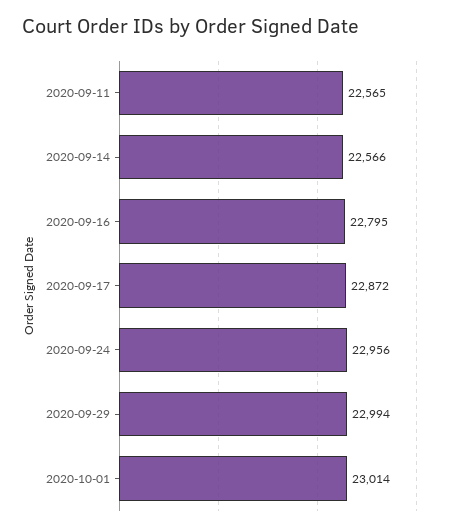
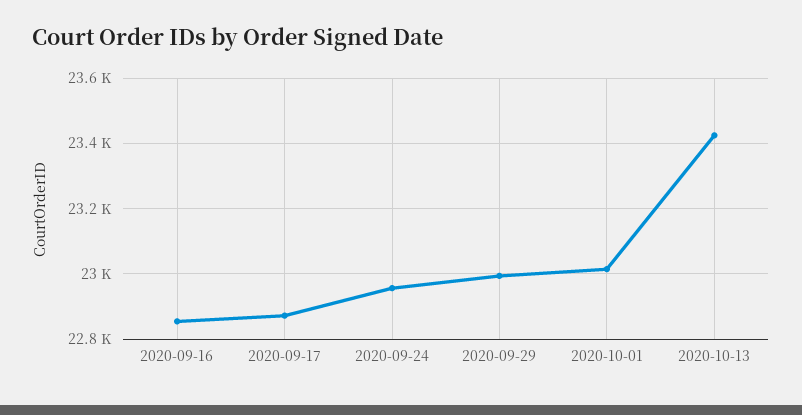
2020-09-11: 22565 -> none
2020-09-14: 22566 -> none
2020-09-16: 22795 -> 22860
2020-10-13: none -> 23420

